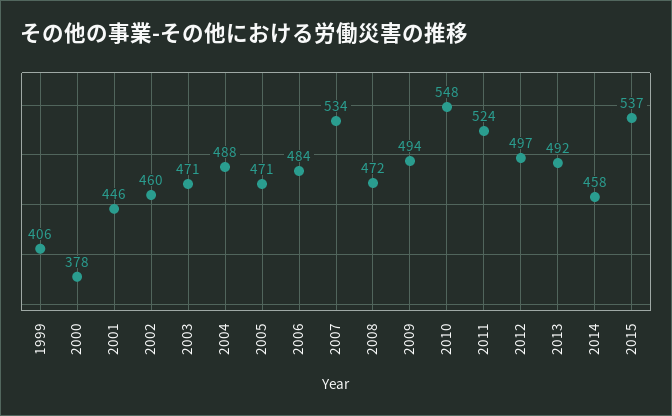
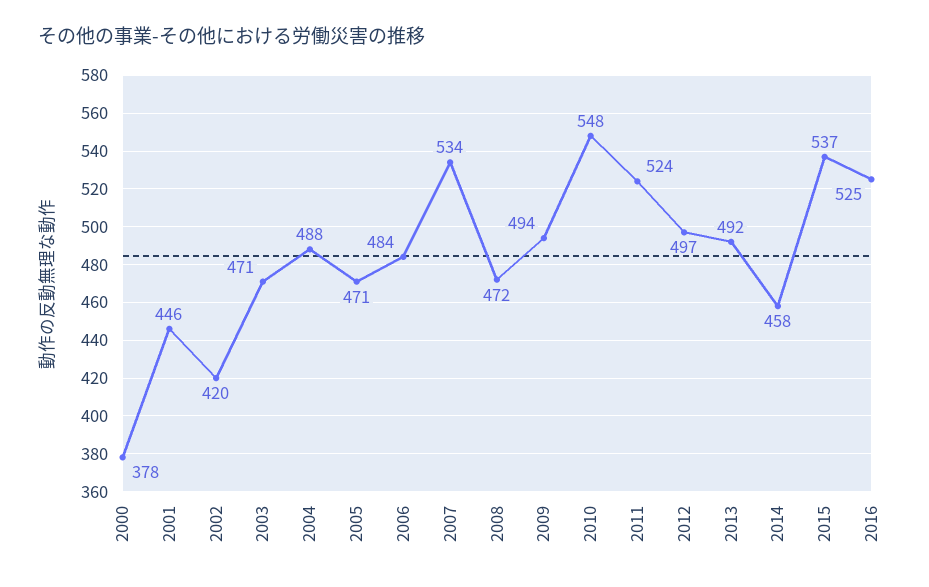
1999: 406 -> none
2002: 460 -> 420
2016: none -> 525

